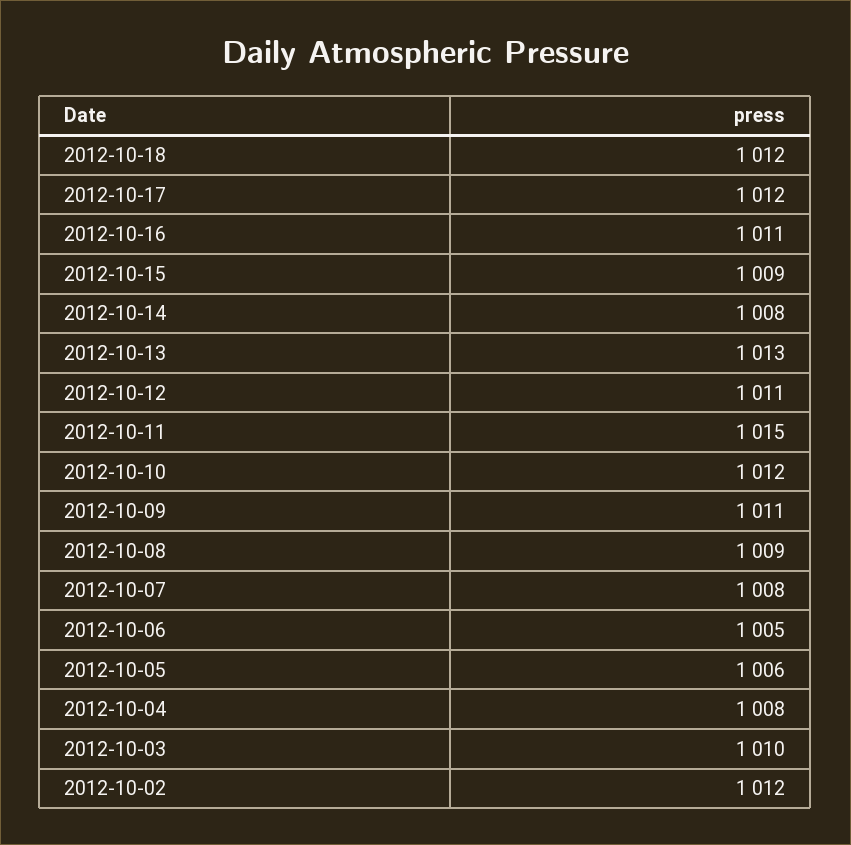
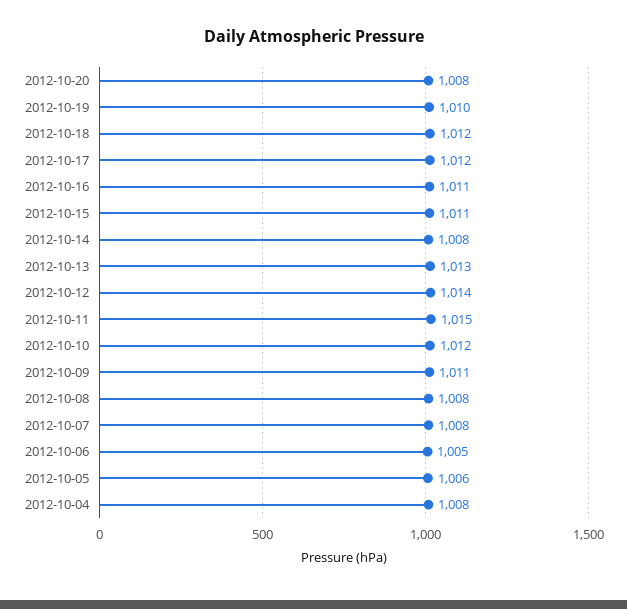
2012-10-15: 1009 -> 1011
2012-10-12: 1011 -> 1014
2012-10-08: 1009 -> 1008
2012-10-03: 1010 -> none
2012-10-02: 1012 -> none
2012-10-20: none -> 1008
2012-10-19: none -> 1010

